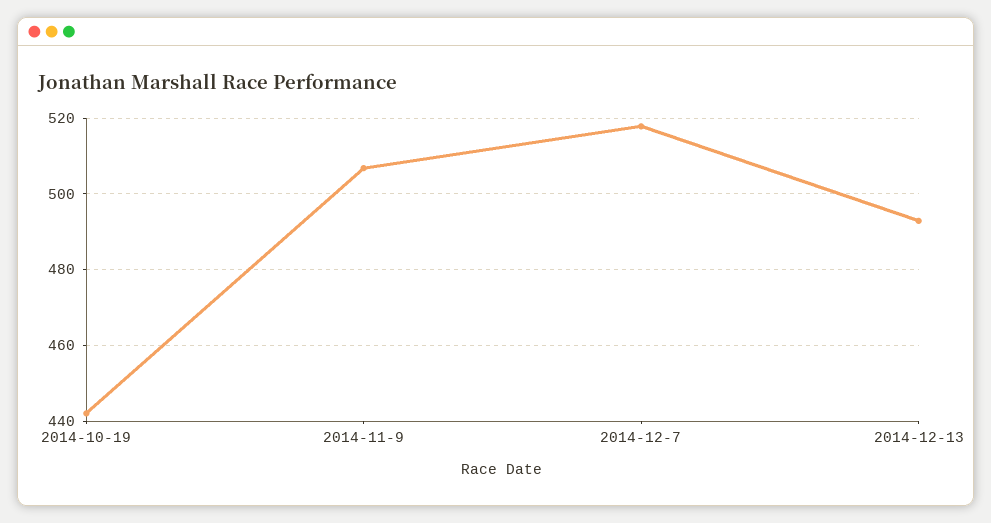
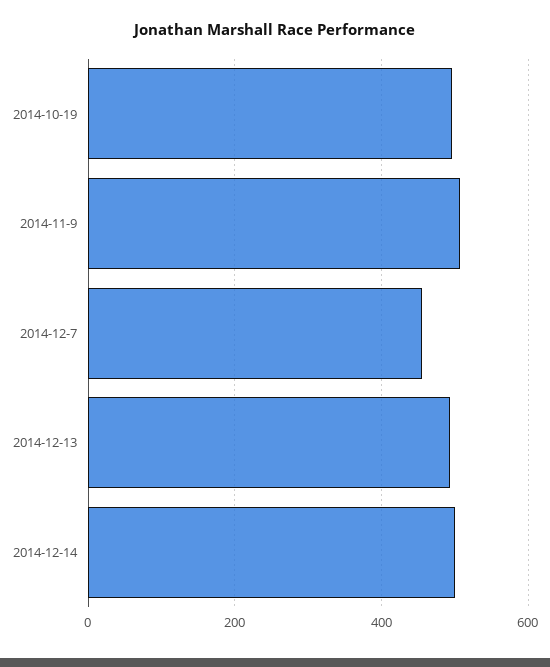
2014-10-19: 442 -> 500
2014-12-7: 518 -> 460
2014-12-14: none -> 500

